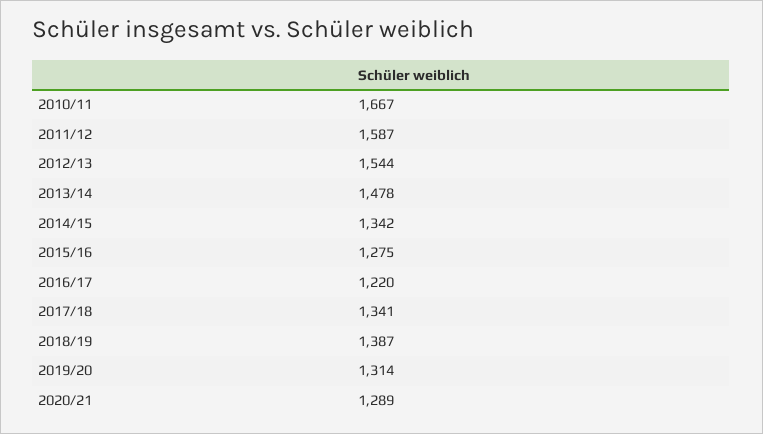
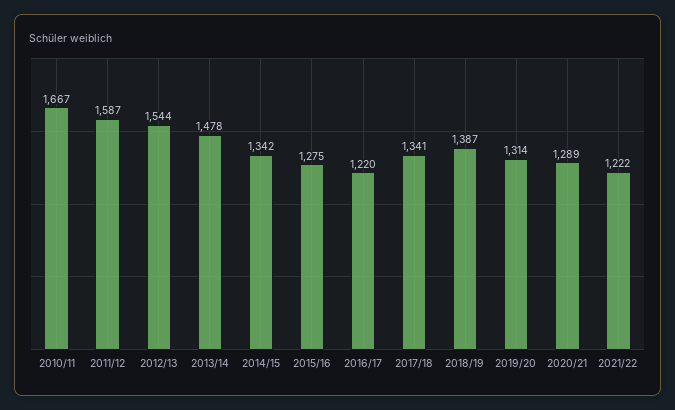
2021/22: none -> 1222

